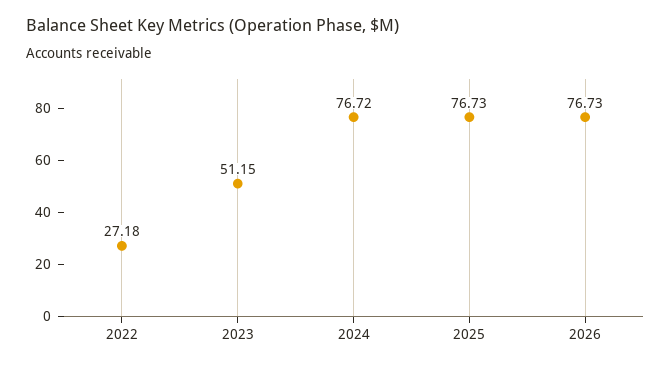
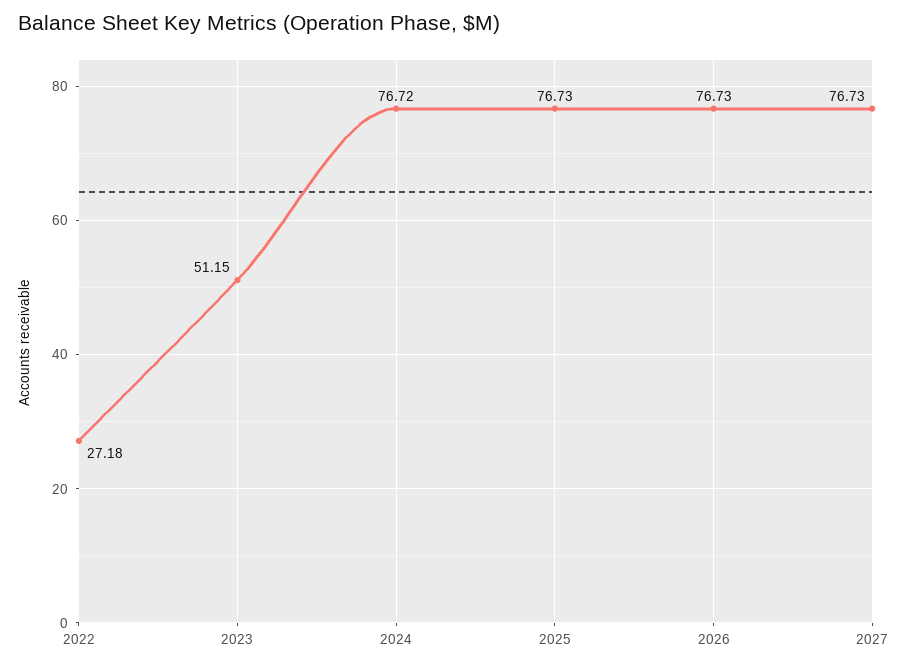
2027: none -> 76.73

